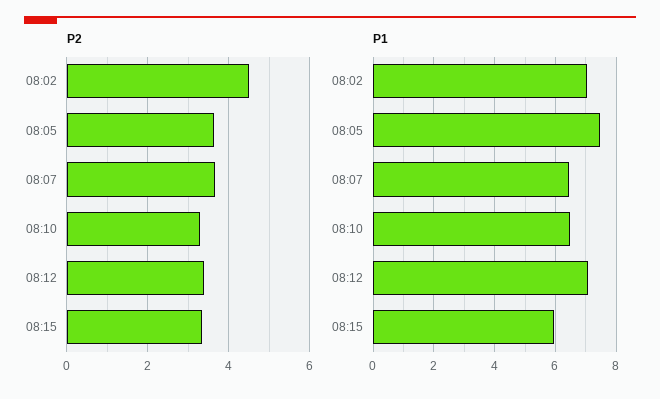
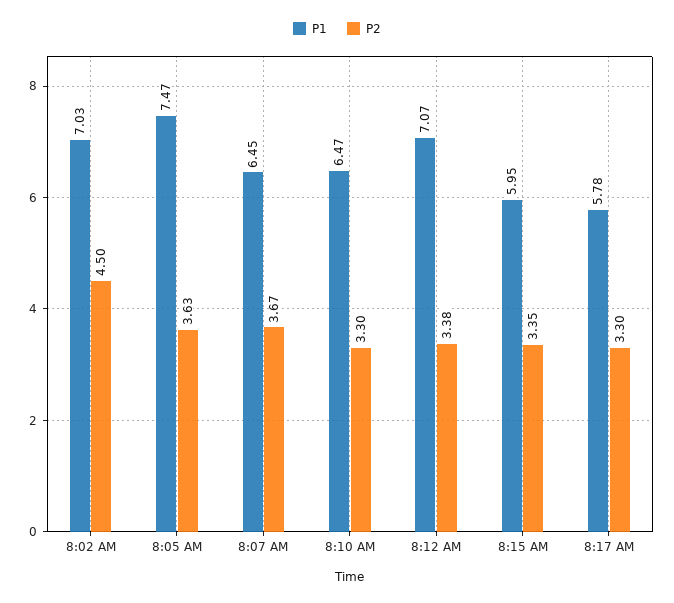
P1, 8:17 AM: none -> 5.78
P2, 8:17 AM: none -> 3.3

